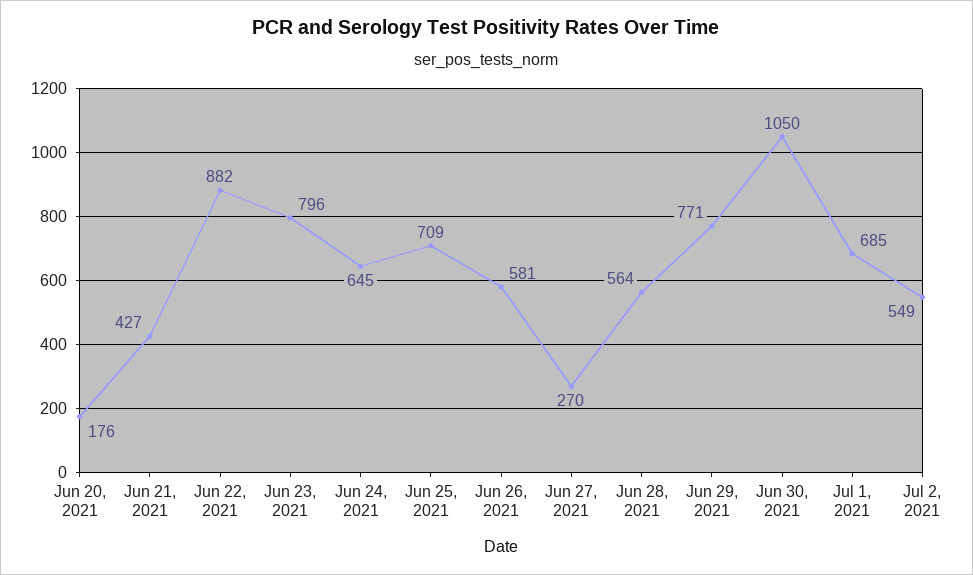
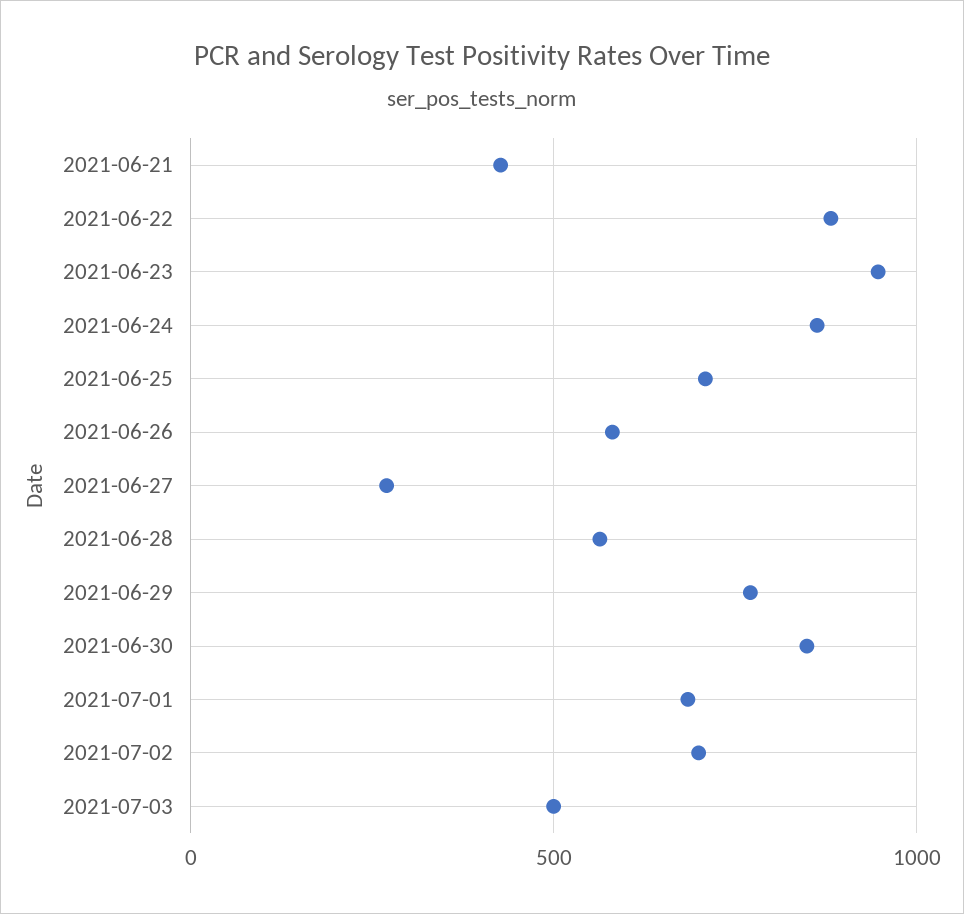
Jun 20, 2021: 176 -> none
Jun 23, 2021: 796 -> 950
Jun 24, 2021: 645 -> 850
Jun 30, 2021: 1050 -> 850
Jul 2, 2021: 549 -> 700
2021-07-03: none -> 500

